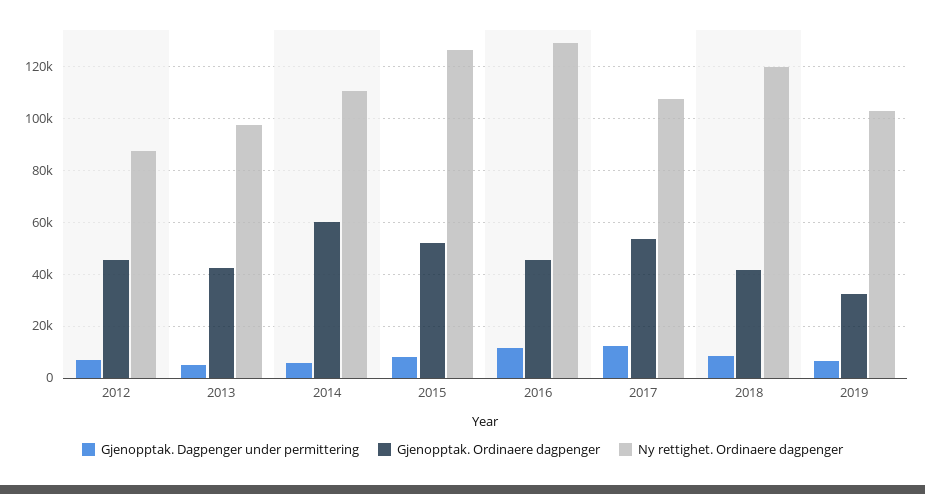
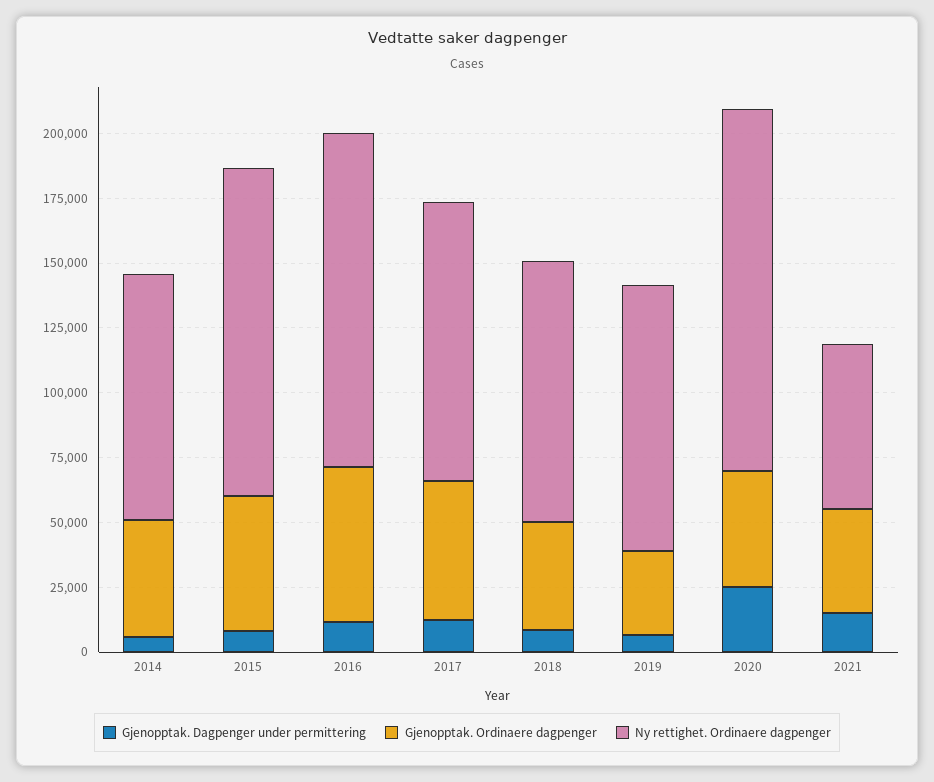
Gjenopptak. Dagpenger under permittering, 2012: 7500 -> none
Gjenopptak. Ordinaere dagpenger, 2012: 45000 -> none
Ny rettighet. Ordinaere dagpenger, 2012: 87500 -> none
Gjenopptak. Dagpenger under permittering, 2013: 5000 -> none
Gjenopptak. Ordinaere dagpenger, 2013: 42500 -> none
Ny rettighet. Ordinaere dagpenger, 2013: 97500 -> none
Gjenopptak. Ordinaere dagpenger, 2014: 60000 -> 45000
Ny rettighet. Ordinaere dagpenger, 2014: 110000 -> 95000
Gjenopptak. Ordinaere dagpenger, 2016: 45000 -> 60000
Ny rettighet. Ordinaere dagpenger, 2018: 120000 -> 100000
Gjenopptak. Dagpenger under permittering, 2020: none -> 25000
Gjenopptak. Ordinaere dagpenger, 2020: none -> 45000
Ny rettighet. Ordinaere dagpenger, 2020: none -> 140000
Gjenopptak. Dagpenger under permittering, 2021: none -> 15000
Gjenopptak. Ordinaere dagpenger, 2021: none -> 40000
Ny rettighet. Ordinaere dagpenger, 2021: none -> 65000

